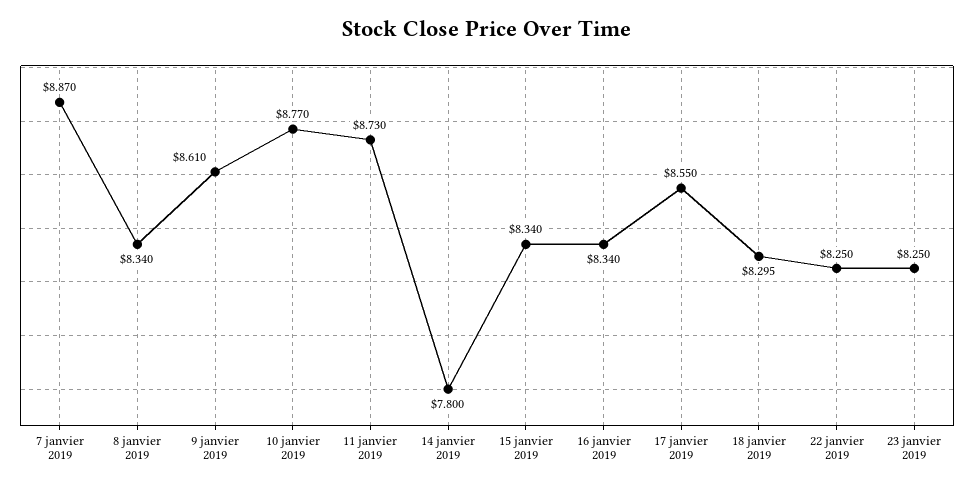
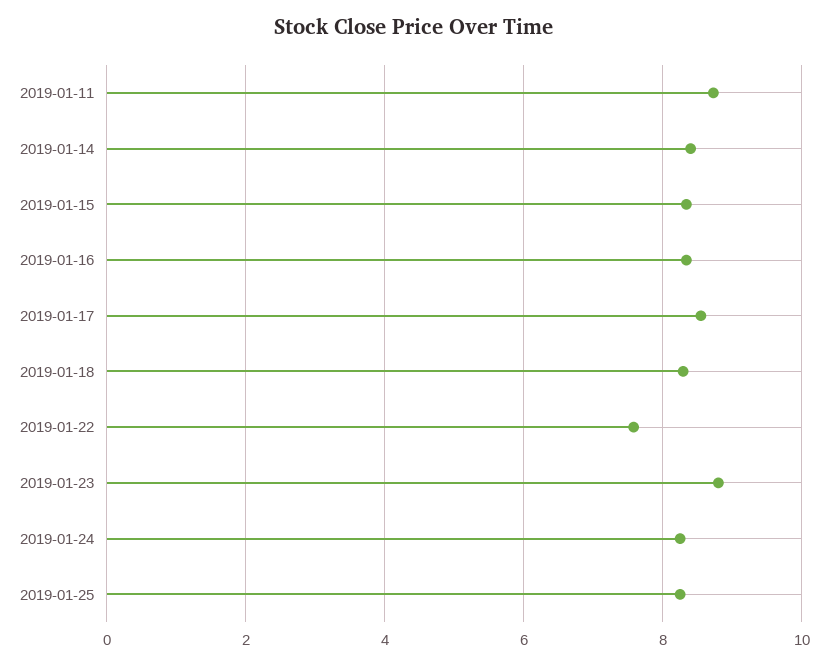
7 janvier 2019: 8.87 -> none
8 janvier 2019: 8.34 -> none
9 janvier 2019: 8.61 -> none
10 janvier 2019: 8.77 -> none
14 janvier 2019: 7.8 -> 8.4
22 janvier 2019: 8.25 -> 7.6
23 janvier 2019: 8.25 -> 8.8
2019-01-24: none -> 8.2
2019-01-25: none -> 8.2

